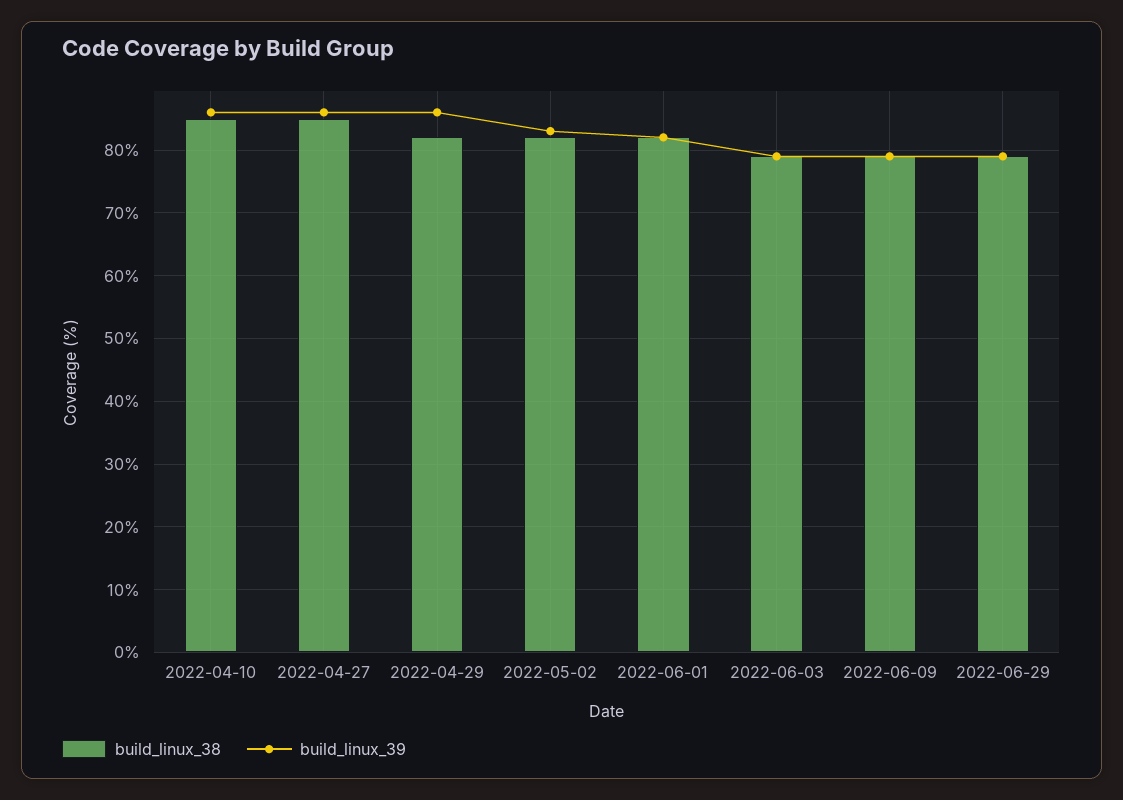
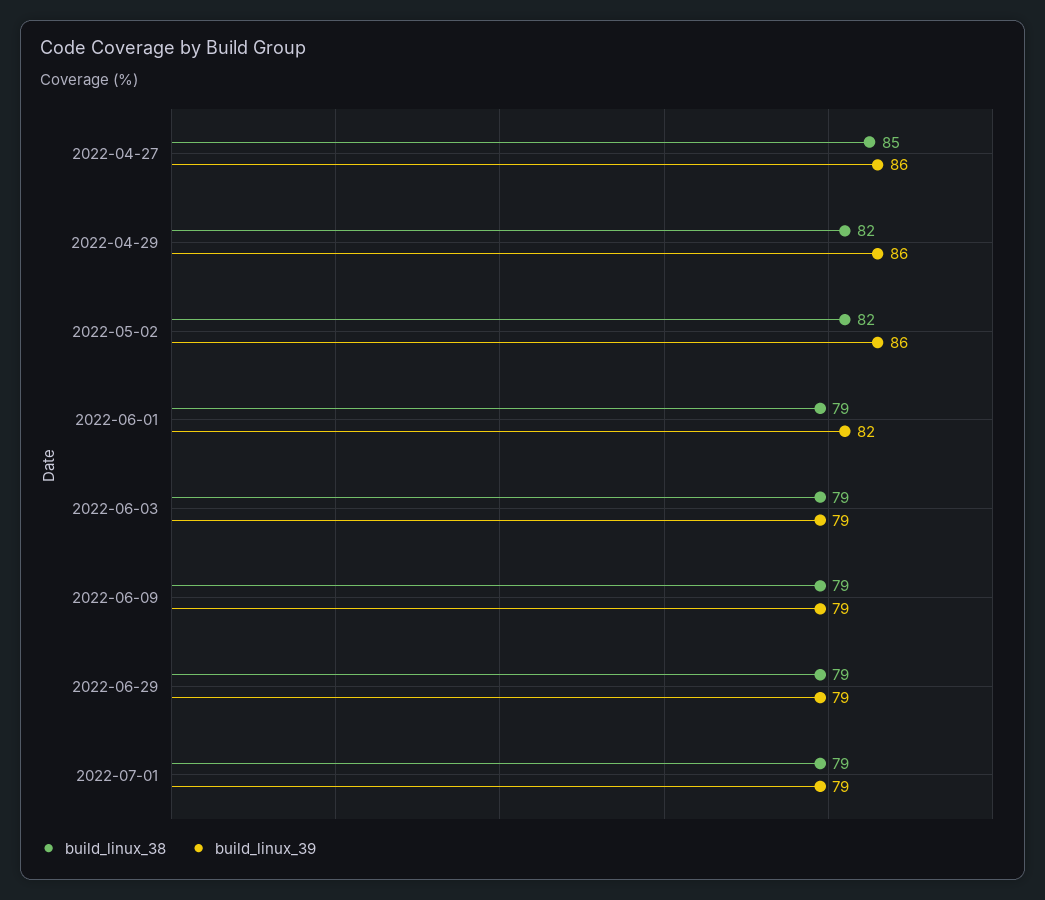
build_linux_38, 2022-04-10: 85 -> none
build_linux_39, 2022-04-10: 86 -> none
build_linux_39, 2022-05-02: 83 -> 86
build_linux_38, 2022-06-01: 82 -> 79
build_linux_38, 2022-07-01: none -> 79
build_linux_39, 2022-07-01: none -> 79

